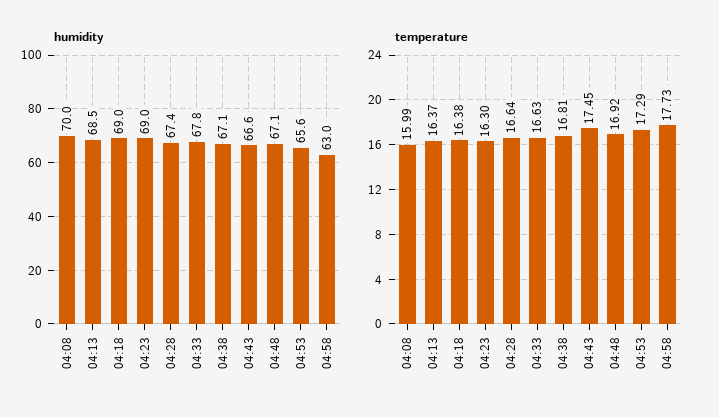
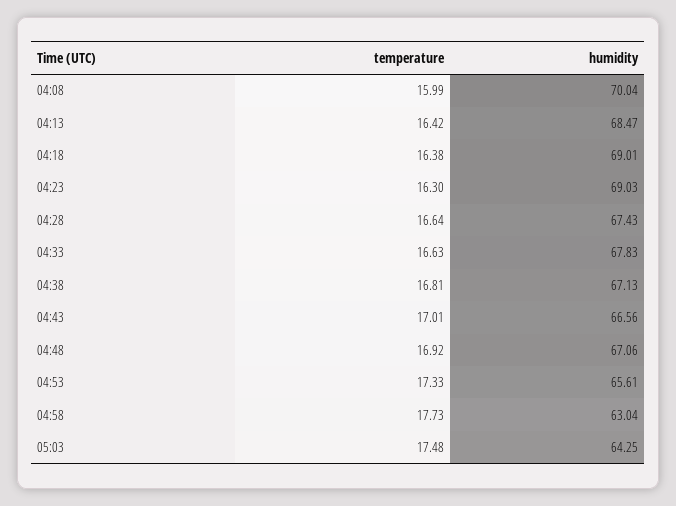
temperature, 04:13: 16.37 -> 16.42
temperature, 04:43: 17.45 -> 17.01
temperature, 04:53: 17.29 -> 17.33
temperature, 05:03: none -> 17.48
humidity, 05:03: none -> 64.25

